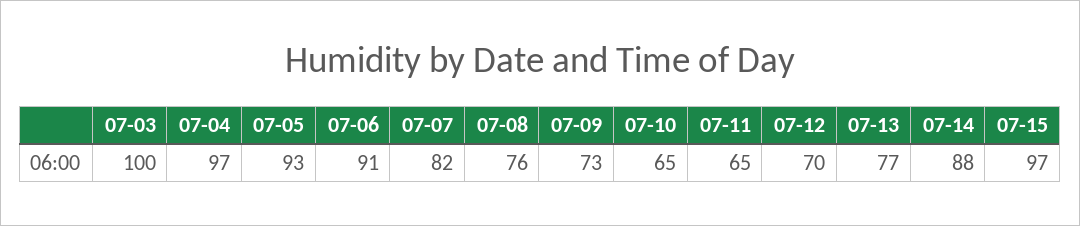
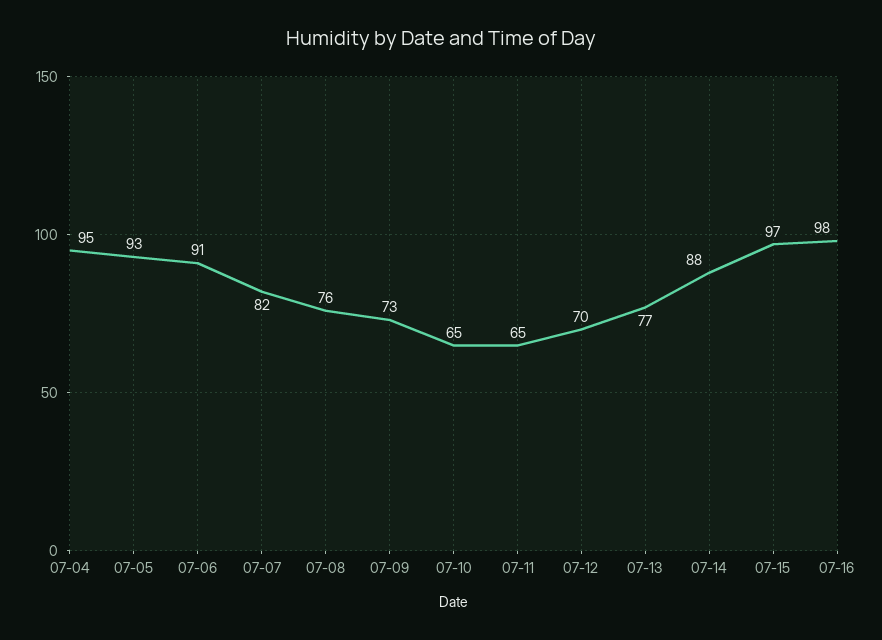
07-03: 100 -> none
07-04: 97 -> 95
07-16: none -> 98

